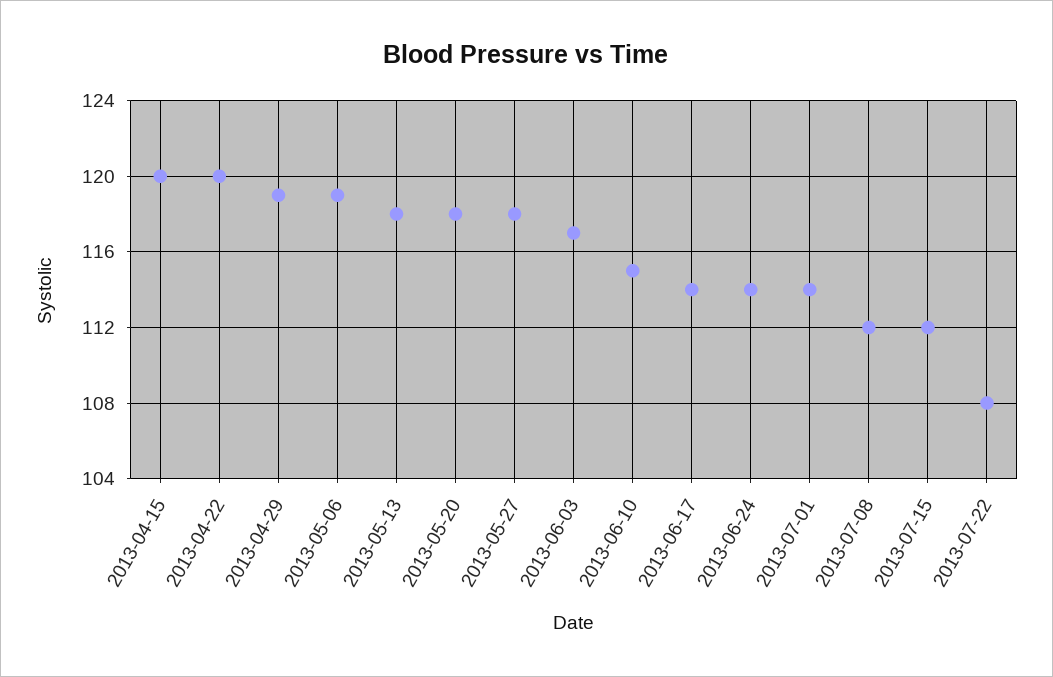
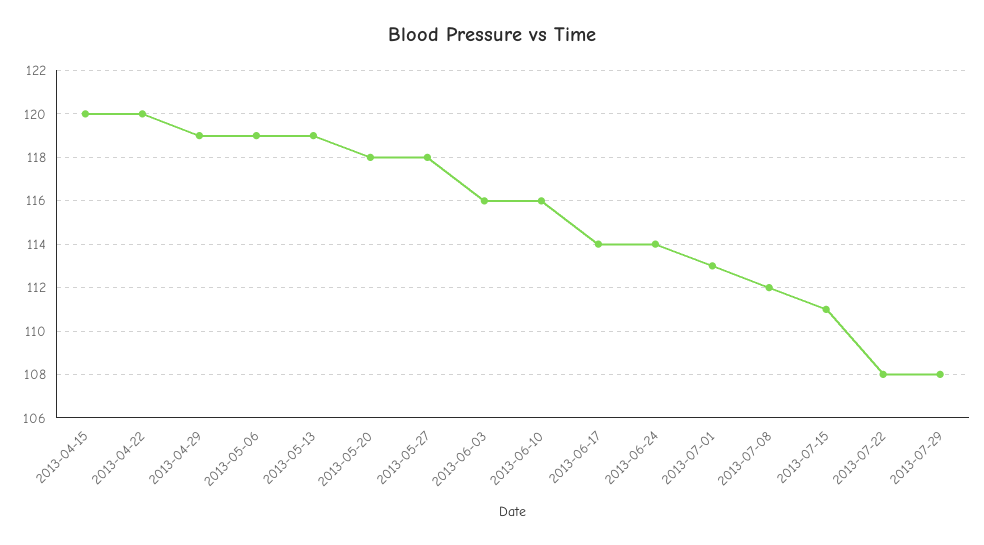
2013-05-13: 118 -> 119
2013-06-03: 117 -> 116
2013-06-10: 115 -> 116
2013-07-01: 114 -> 113
2013-07-15: 112 -> 111
2013-07-29: none -> 108

